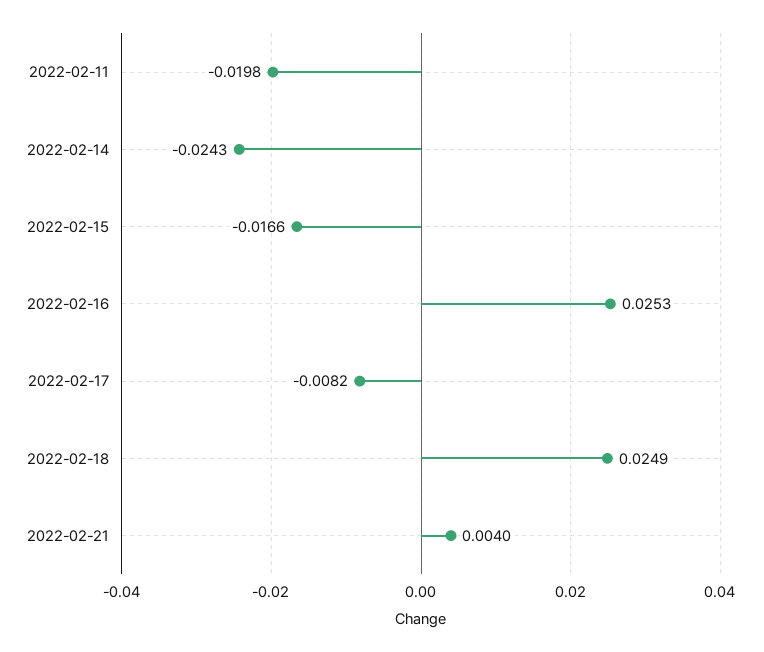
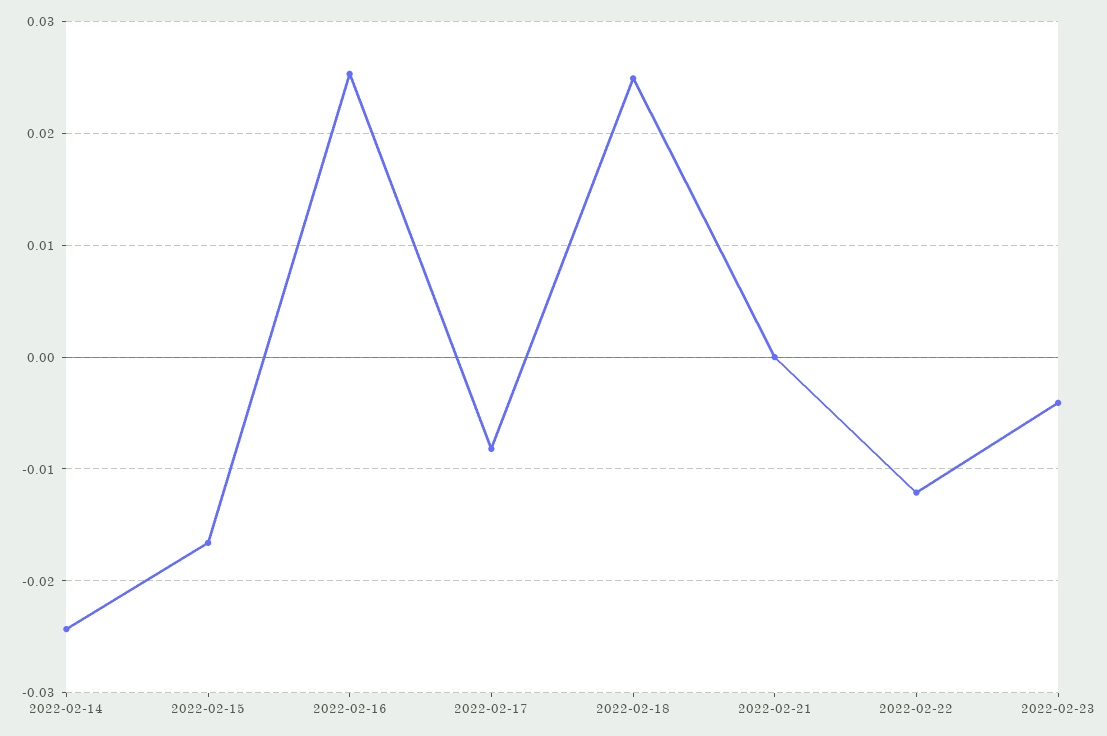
2022-02-11: -0.0198 -> none
2022-02-21: 0.004 -> 0
2022-02-22: none -> -0.012
2022-02-23: none -> -0.004

